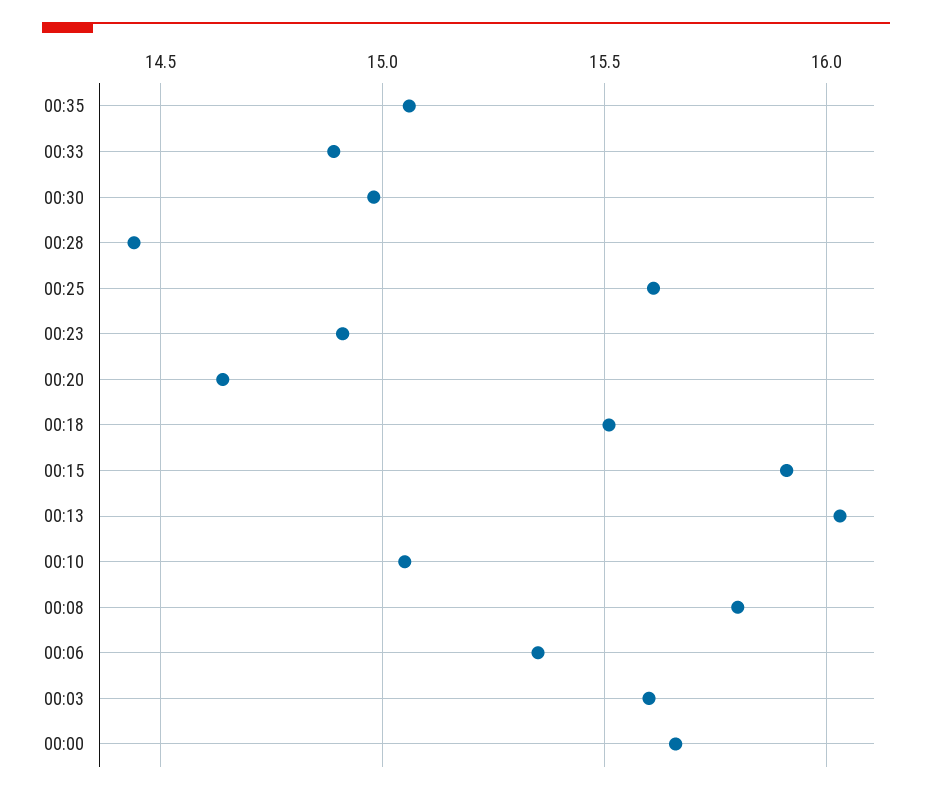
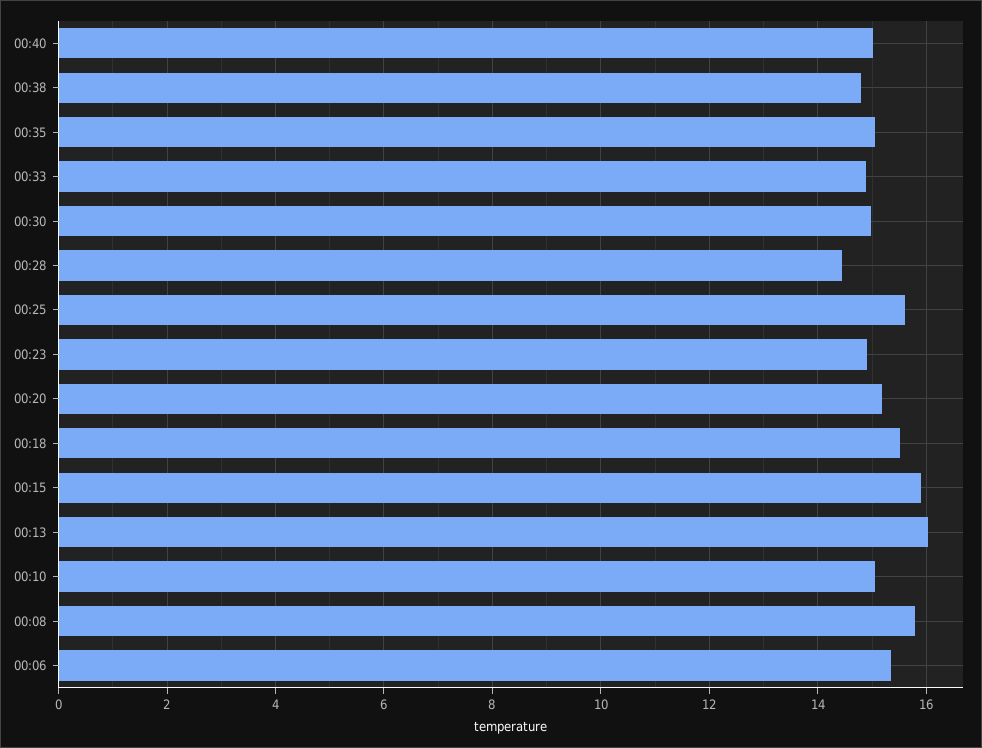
00:20: 14.65 -> 15.2
00:03: 15.6 -> none
00:00: 15.65 -> none
00:40: none -> 15
00:38: none -> 14.8

